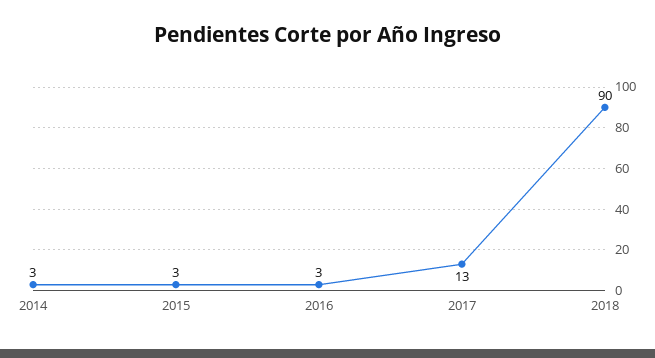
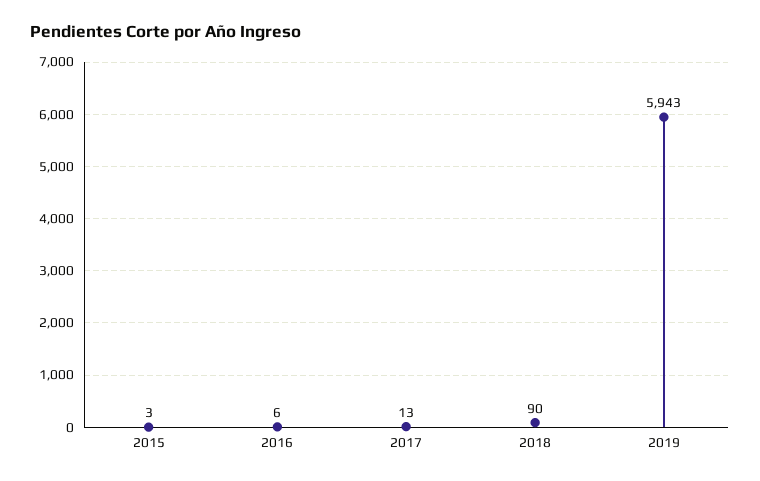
2014: 3 -> none
2016: 3 -> 6
2019: none -> 5943

